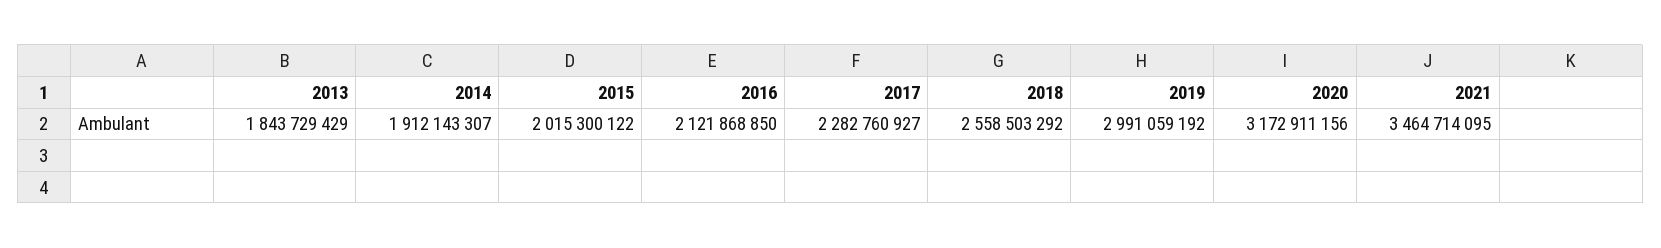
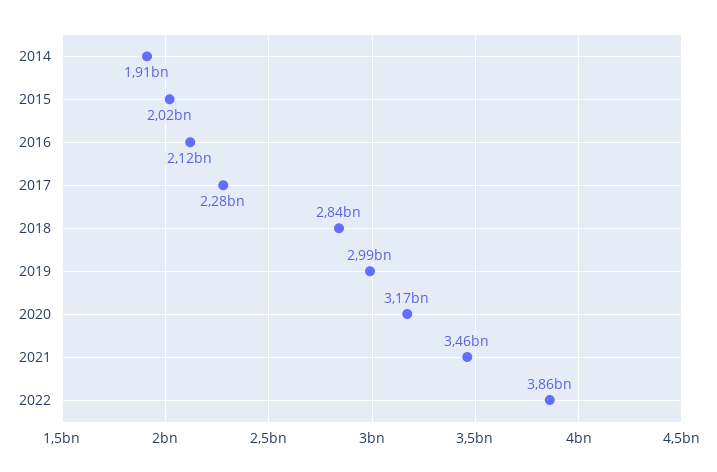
2013: 1843729429 -> none
2018: 2558503292 -> 2840000000
2022: none -> 3860000000

